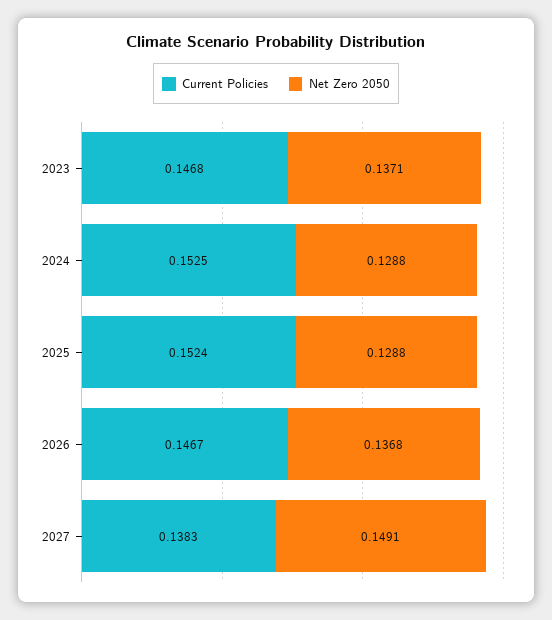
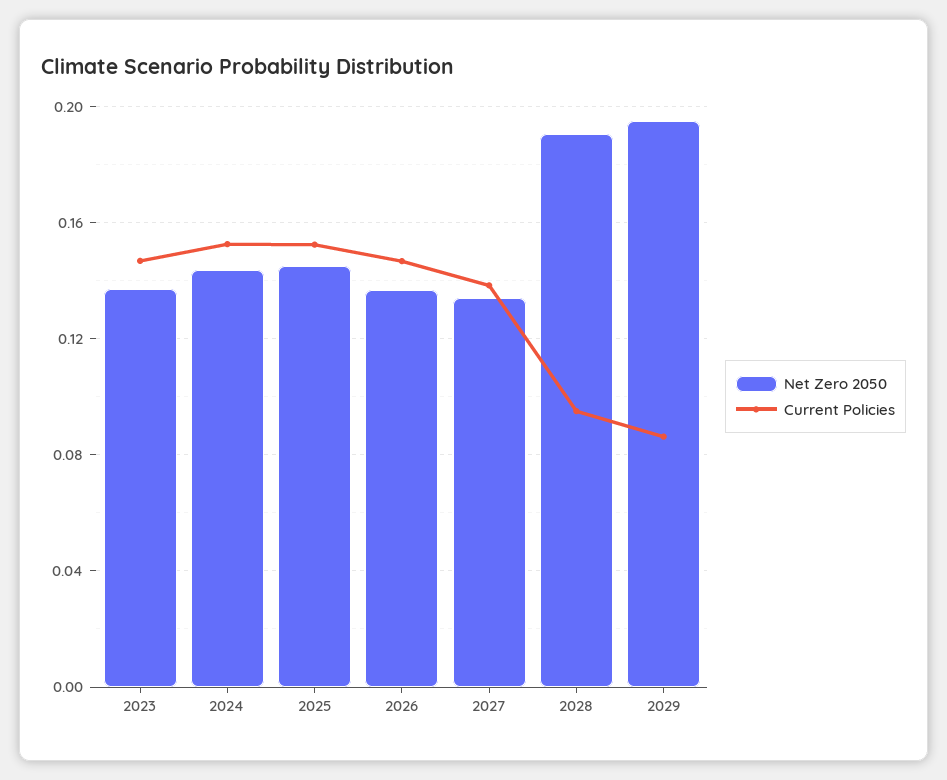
Net Zero 2050, 2024: 0.1288 -> 0.145
Net Zero 2050, 2025: 0.1288 -> 0.145
Net Zero 2050, 2027: 0.1491 -> 0.135
Net Zero 2050, 2028: none -> 0.19
Current Policies, 2028: none -> 0.095
Net Zero 2050, 2029: none -> 0.195
Current Policies, 2029: none -> 0.085

